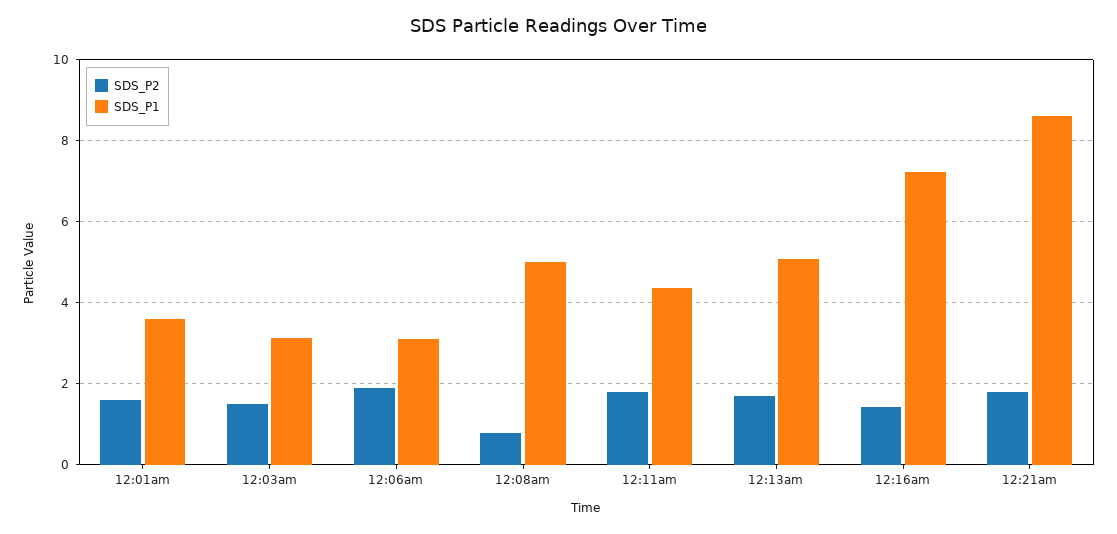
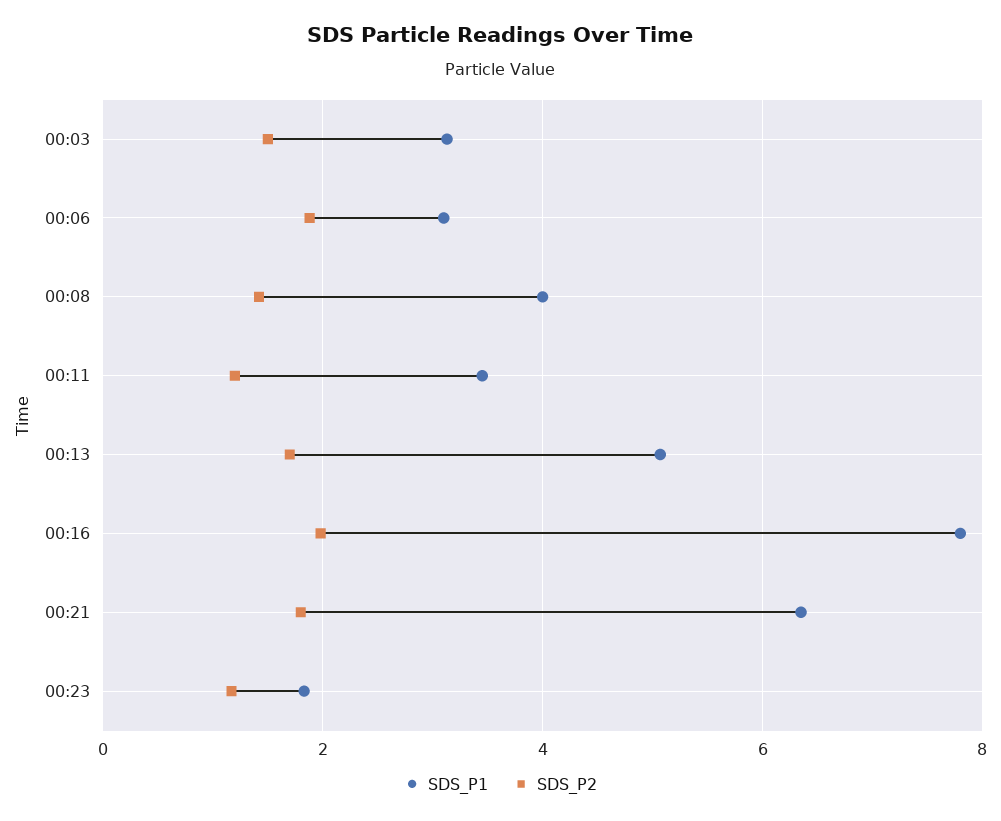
SDS_P2, 12:01am: 1.6 -> none
SDS_P1, 12:01am: 3.6 -> none
SDS_P2, 12:08am: 0.8 -> 1.4
SDS_P1, 12:08am: 5 -> 4
SDS_P2, 12:11am: 1.8 -> 1.2
SDS_P1, 12:11am: 4.4 -> 3.4
SDS_P2, 12:16am: 1.4 -> 2
SDS_P1, 12:16am: 7.2 -> 7.8
SDS_P1, 12:21am: 8.6 -> 6.4
SDS_P1, 00:23: none -> 1.8
SDS_P2, 00:23: none -> 1.2

